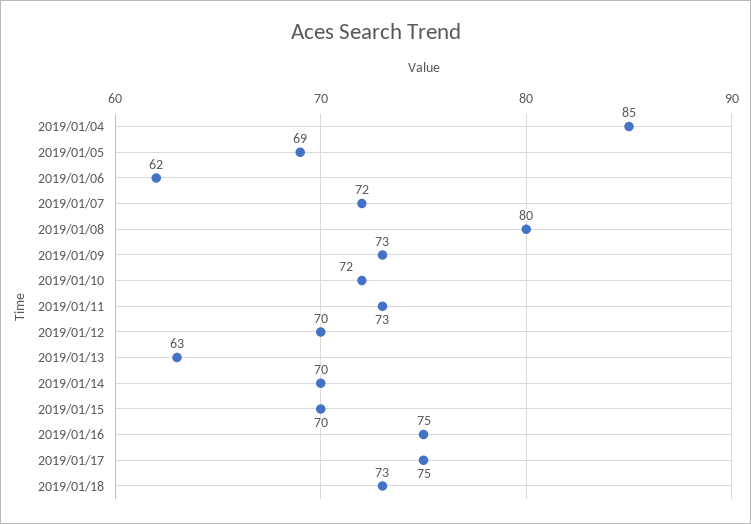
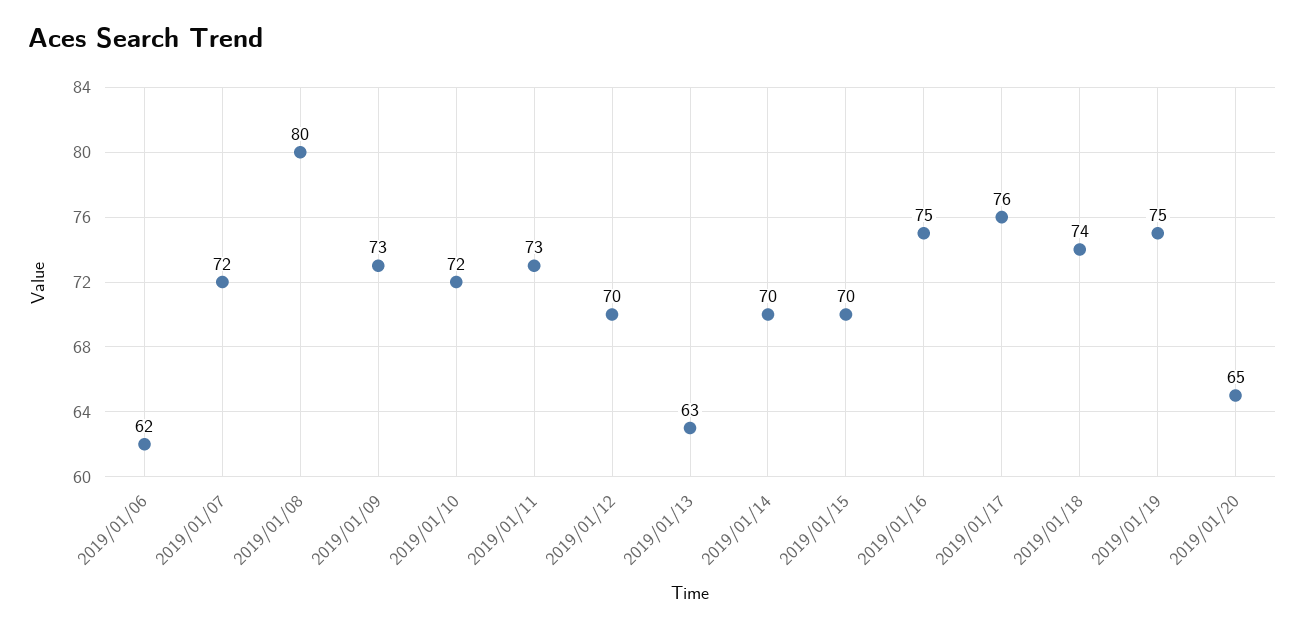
2019/01/04: 85 -> none
2019/01/05: 69 -> none
2019/01/17: 75 -> 76
2019/01/18: 73 -> 74
2019/01/19: none -> 75
2019/01/20: none -> 65

